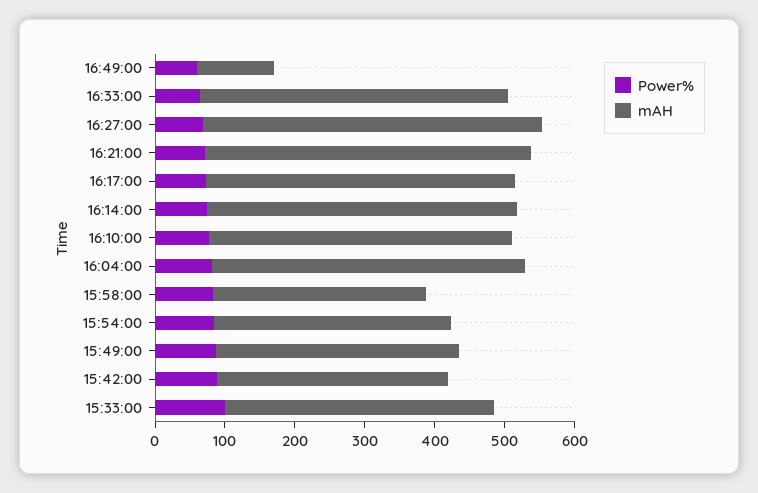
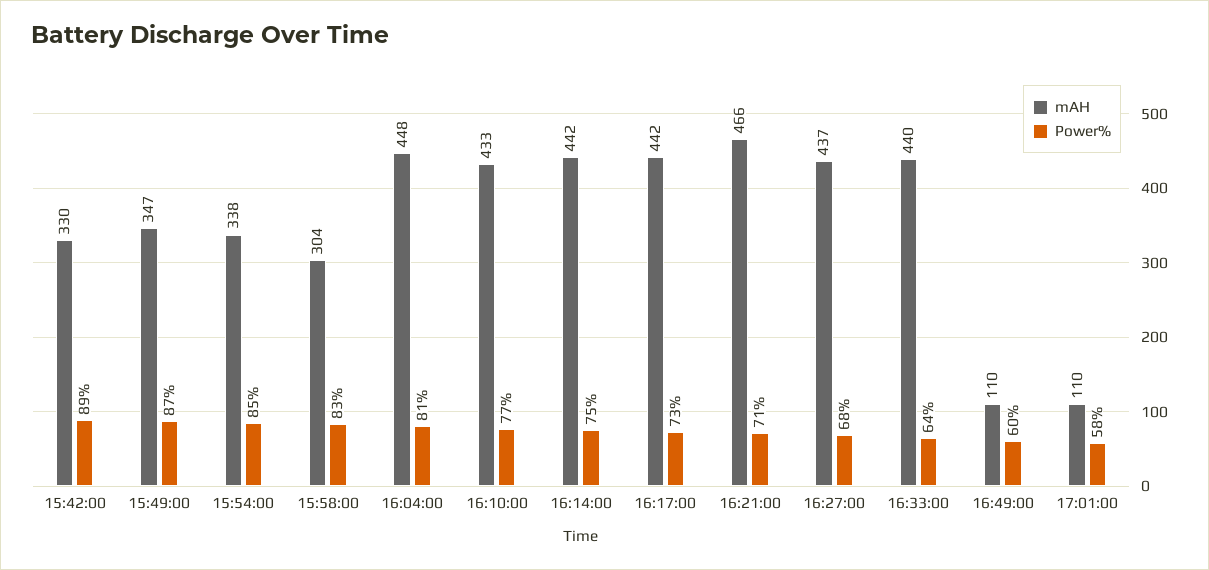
mAH, 16:27:00: 480 -> 437
Power%, 15:33:00: 100 -> none
mAH, 15:33:00: 380 -> none
mAH, 17:01:00: none -> 110
Power%, 17:01:00: none -> 58

